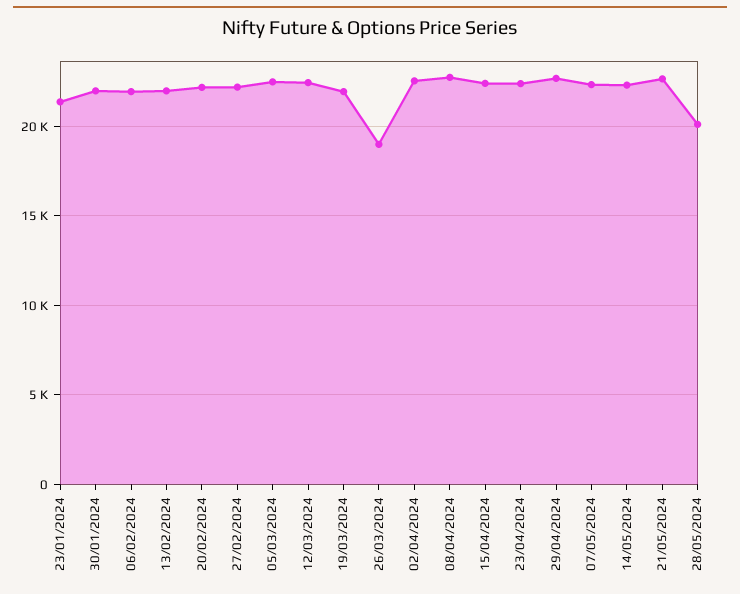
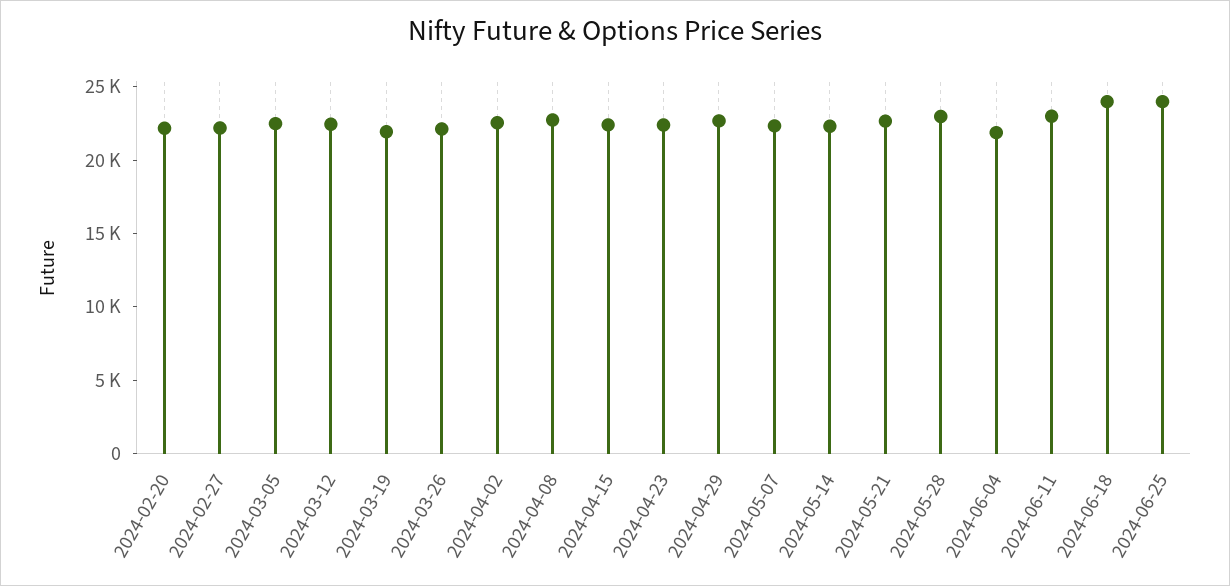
23/01/2024: 21500 -> none
30/01/2024: 22000 -> none
06/02/2024: 22000 -> none
13/02/2024: 22000 -> none
26/03/2024: 19000 -> 22000
28/05/2024: 20000 -> 23000
2024-06-04: none -> 22000
2024-06-11: none -> 23000
2024-06-18: none -> 24000
2024-06-25: none -> 24000

